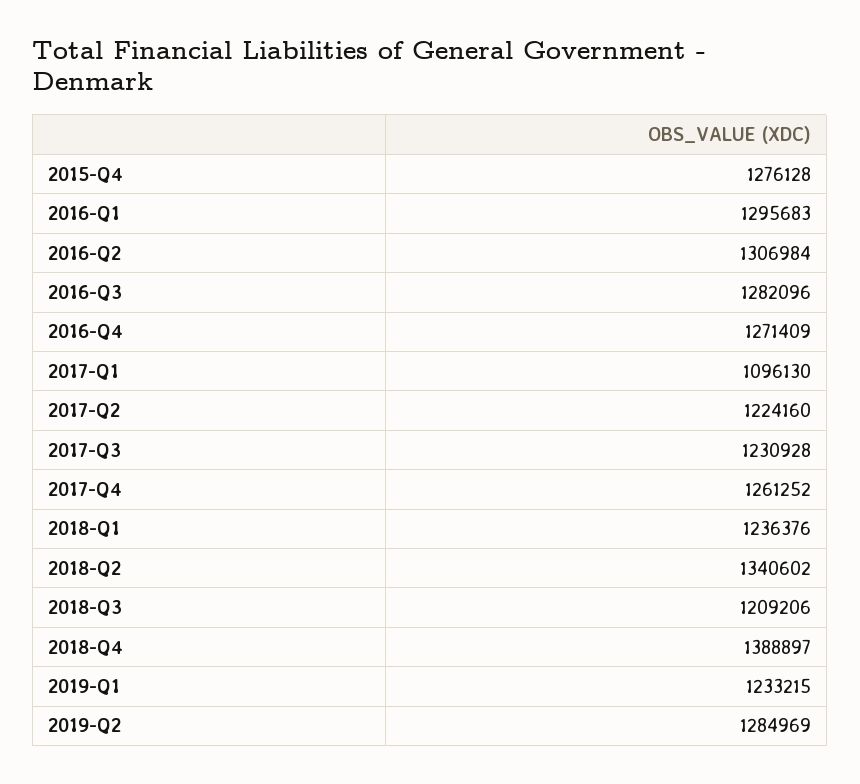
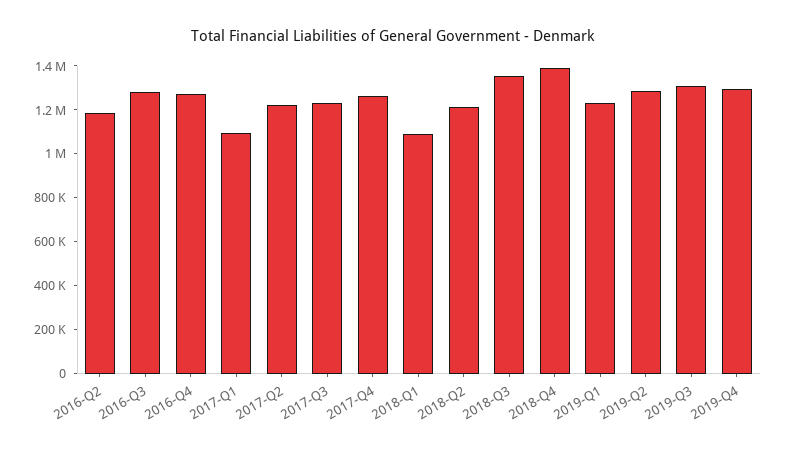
2015-Q4: 1276128 -> none
2016-Q1: 1295683 -> none
2016-Q2: 1306984 -> 1200000
2018-Q1: 1236376 -> 1100000
2018-Q2: 1340602 -> 1200000
2018-Q3: 1209206 -> 1350000
2019-Q3: none -> 1300000
2019-Q4: none -> 1300000

